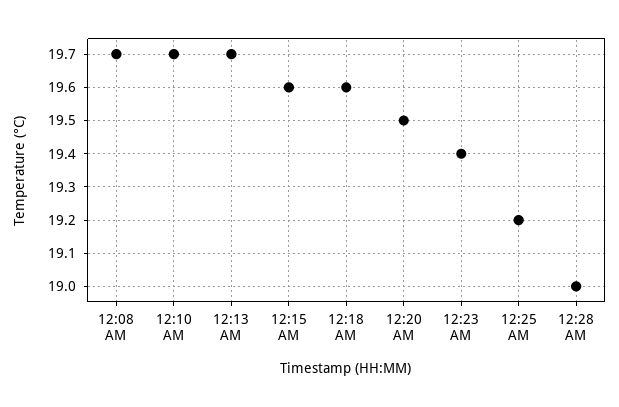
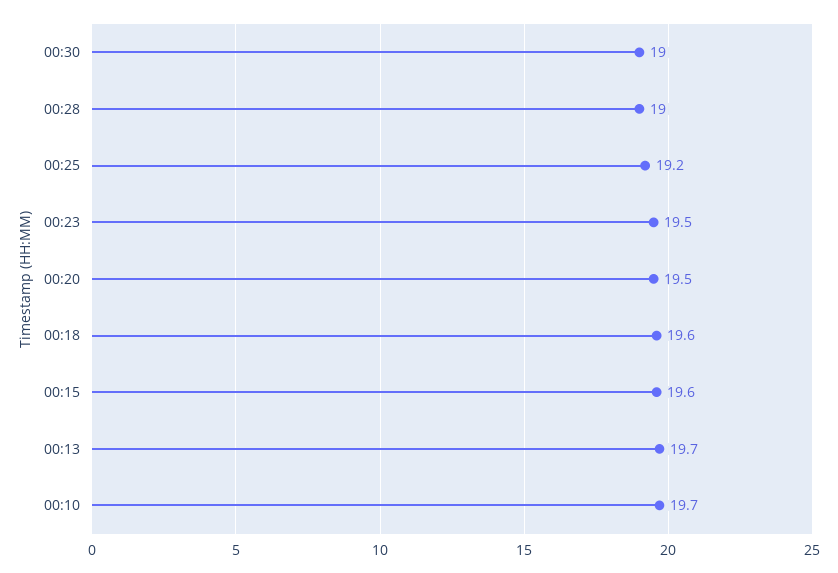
12:08 AM: 19.7 -> none
12:23 AM: 19.4 -> 19.5
00:30: none -> 19

